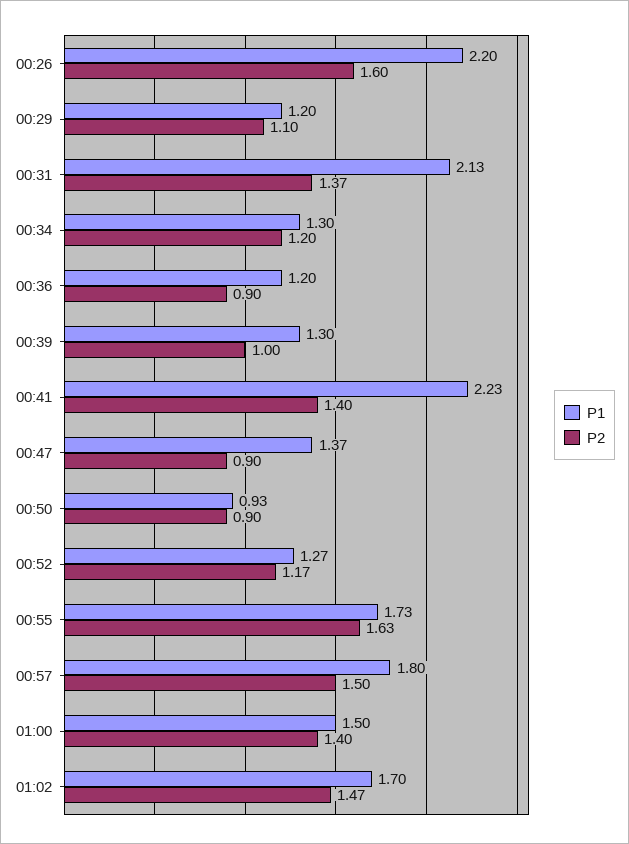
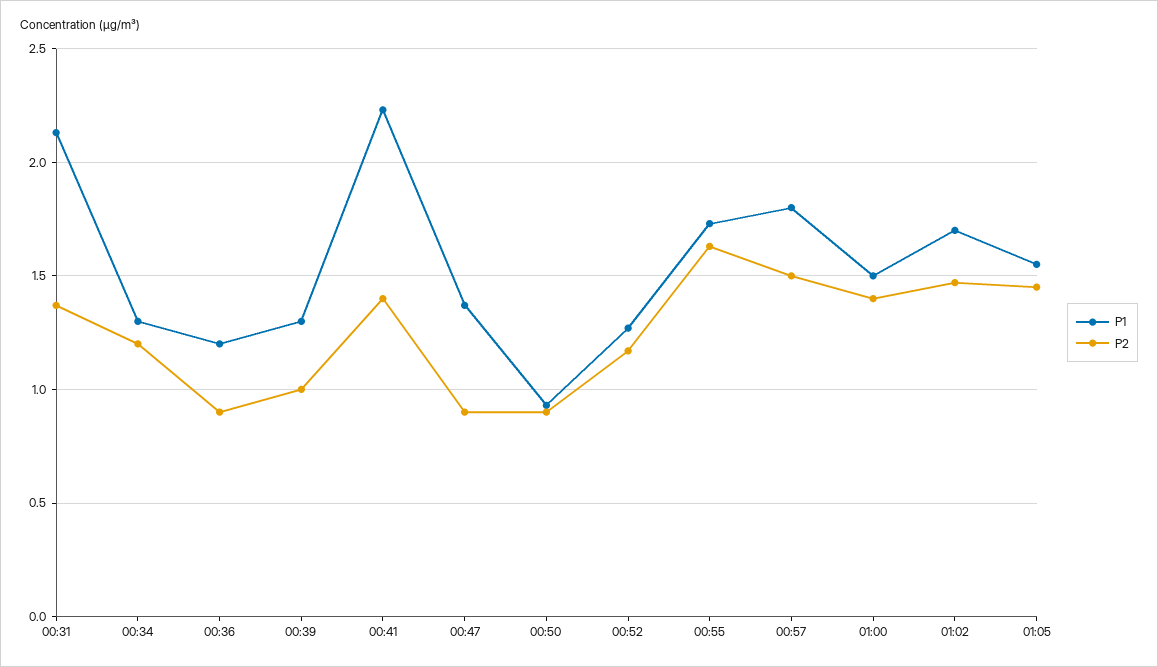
P1, 00:26: 2.2 -> none
P2, 00:26: 1.6 -> none
P1, 00:29: 1.2 -> none
P2, 00:29: 1.1 -> none
P1, 01:05: none -> 1.55
P2, 01:05: none -> 1.45

